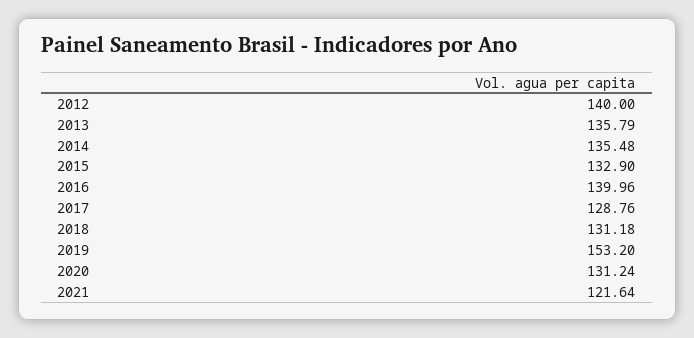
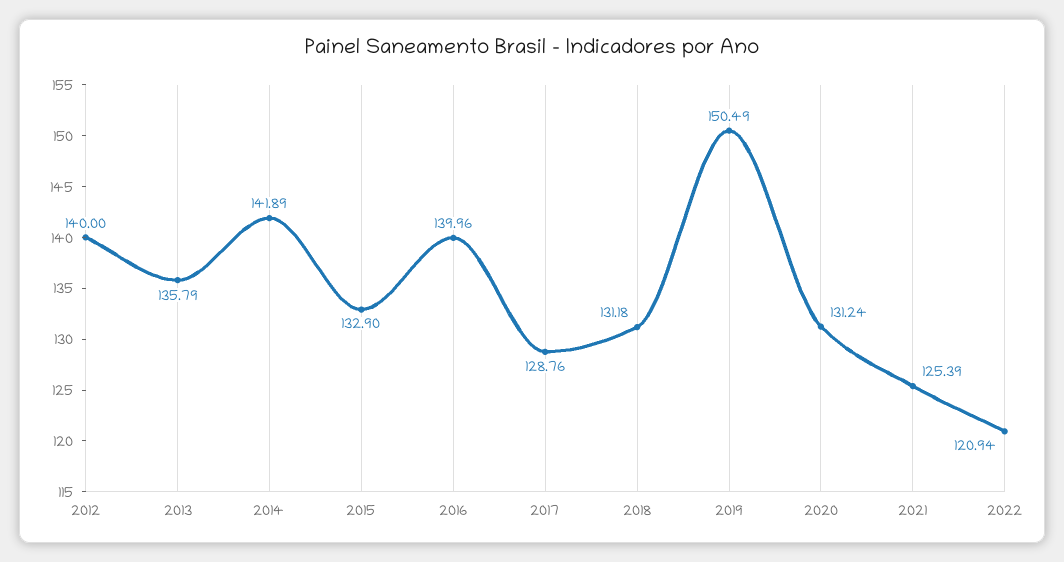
2014: 135.48 -> 141.89
2019: 153.2 -> 150.49
2021: 121.64 -> 125.39
2022: none -> 120.94

